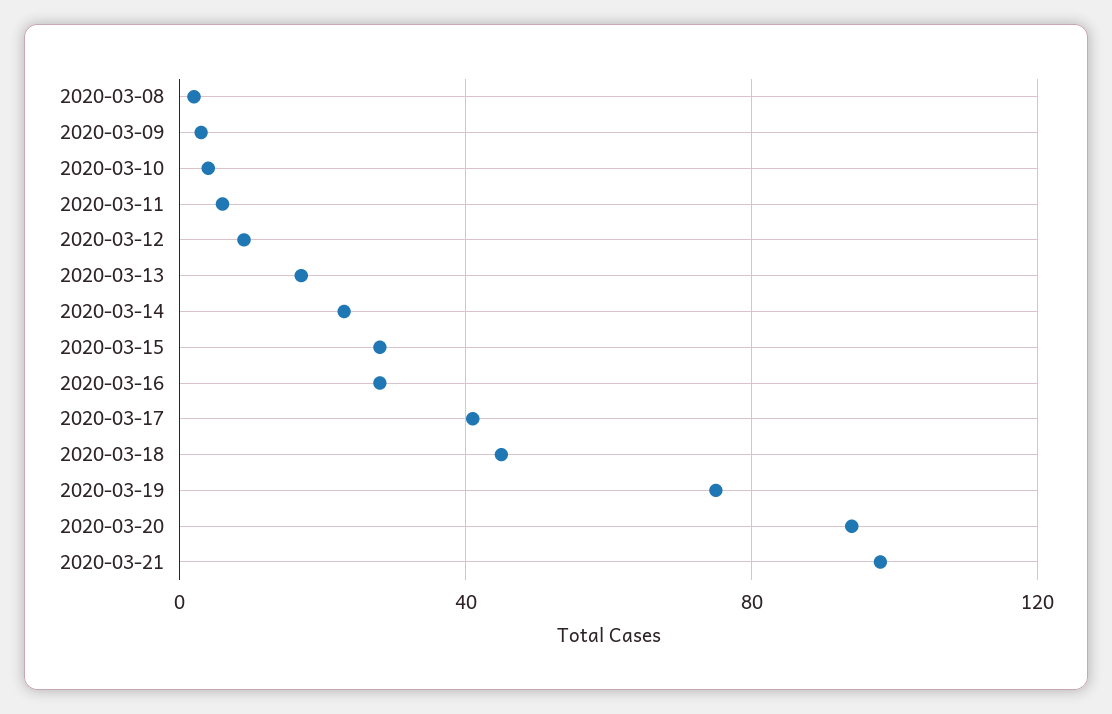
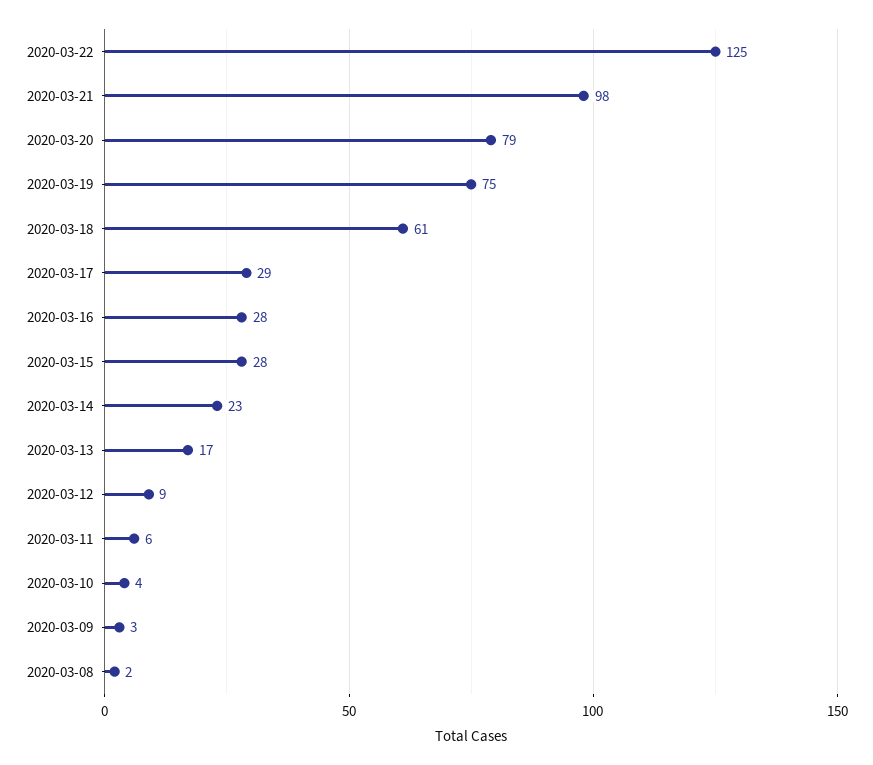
2020-03-17: 40 -> 29
2020-03-18: 45 -> 61
2020-03-20: 95 -> 79
2020-03-22: none -> 125

